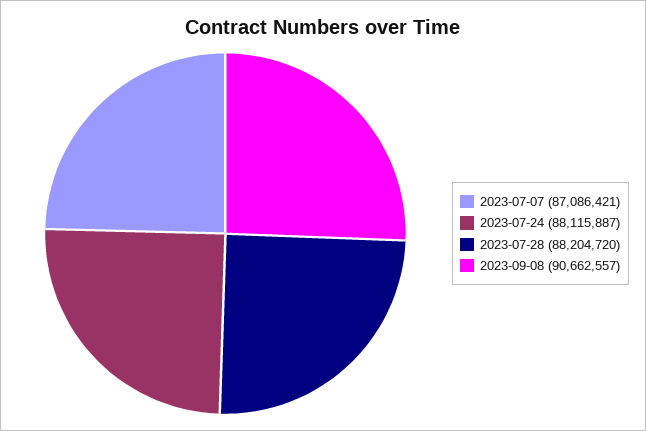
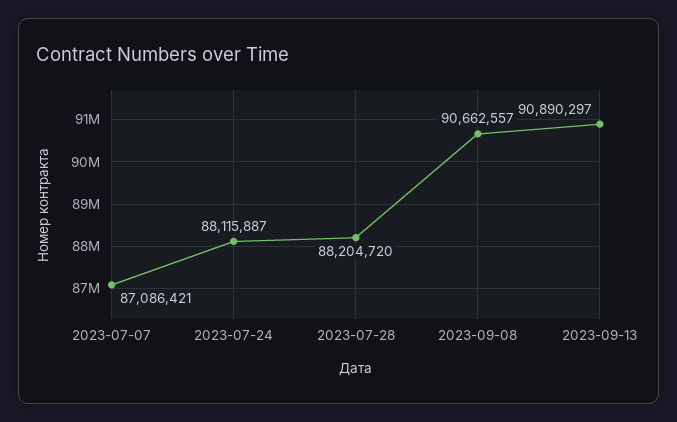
2023-09-13: none -> 90890297

